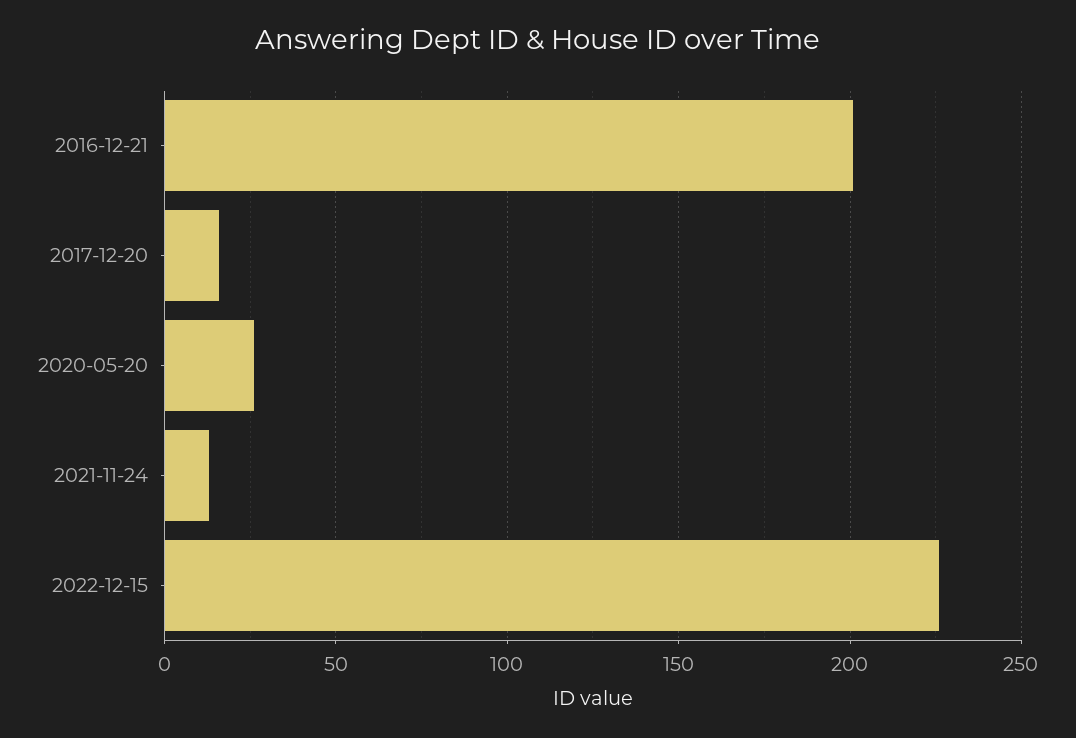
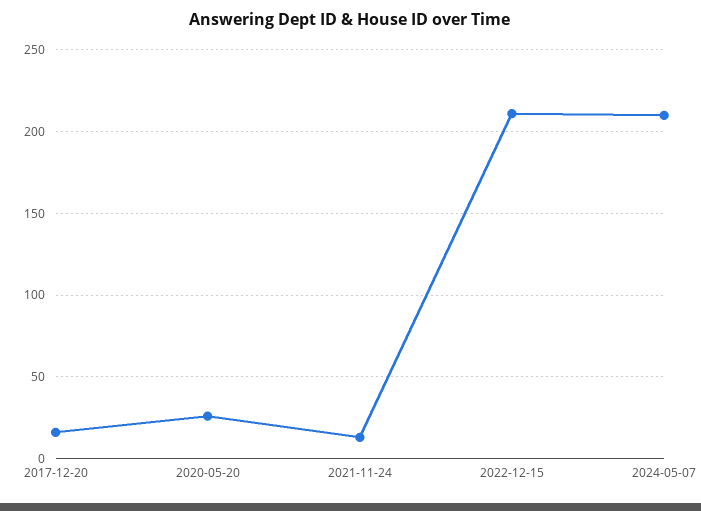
2016-12-21: 200 -> none
2022-12-15: 225 -> 210
2024-05-07: none -> 210

